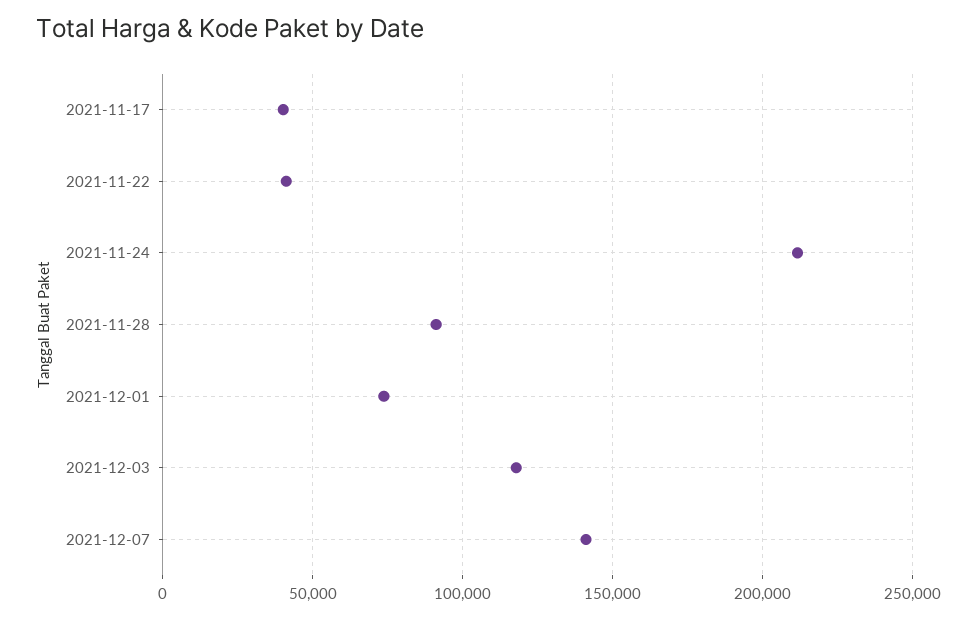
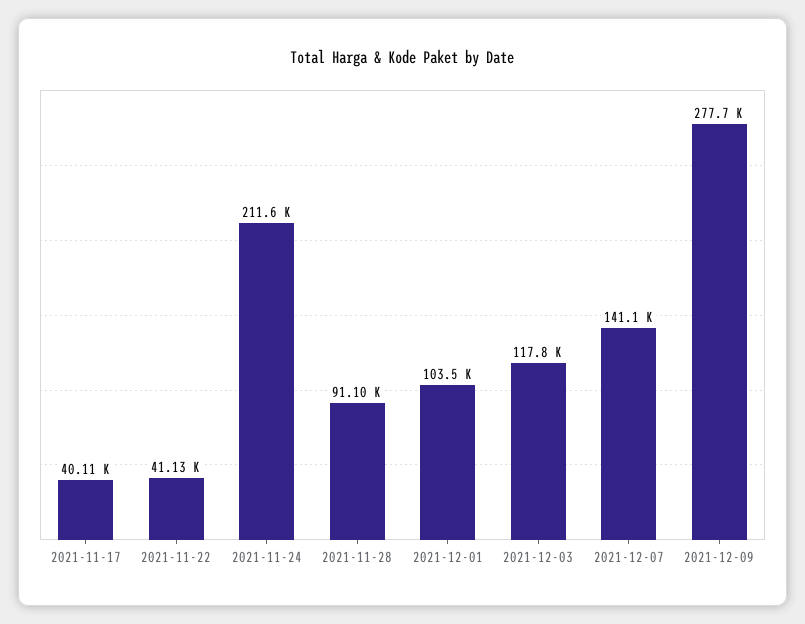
2021-12-01: 75000 -> 103500
2021-12-09: none -> 277700

